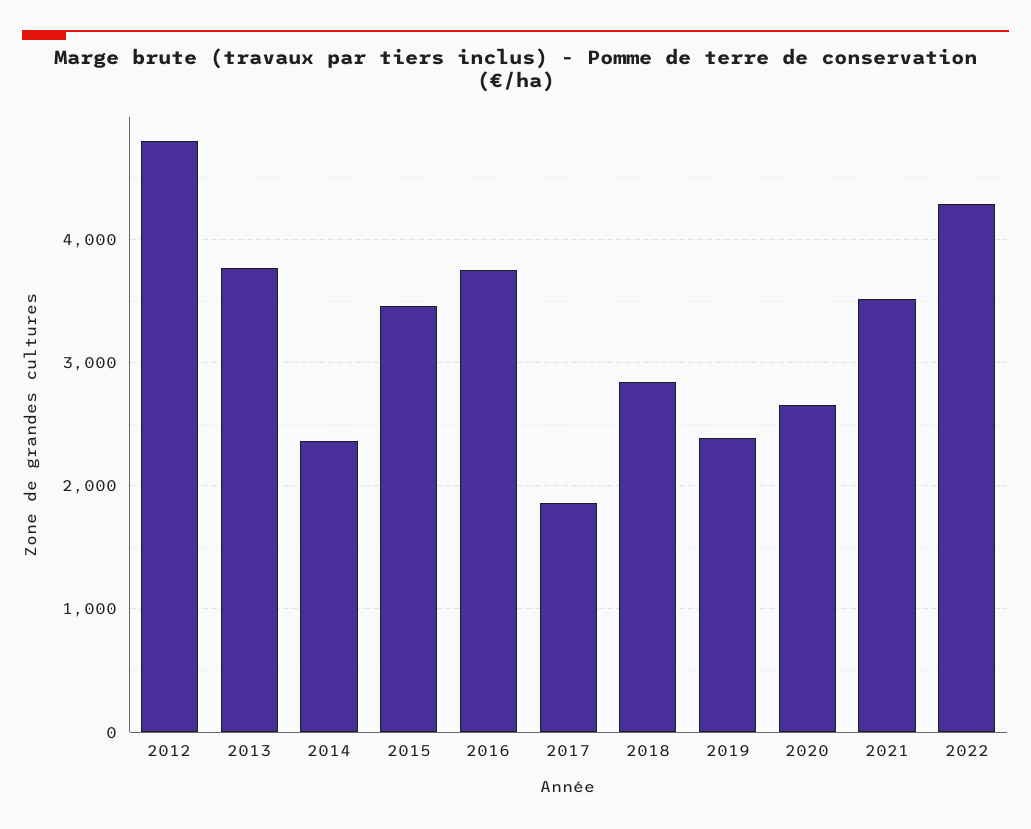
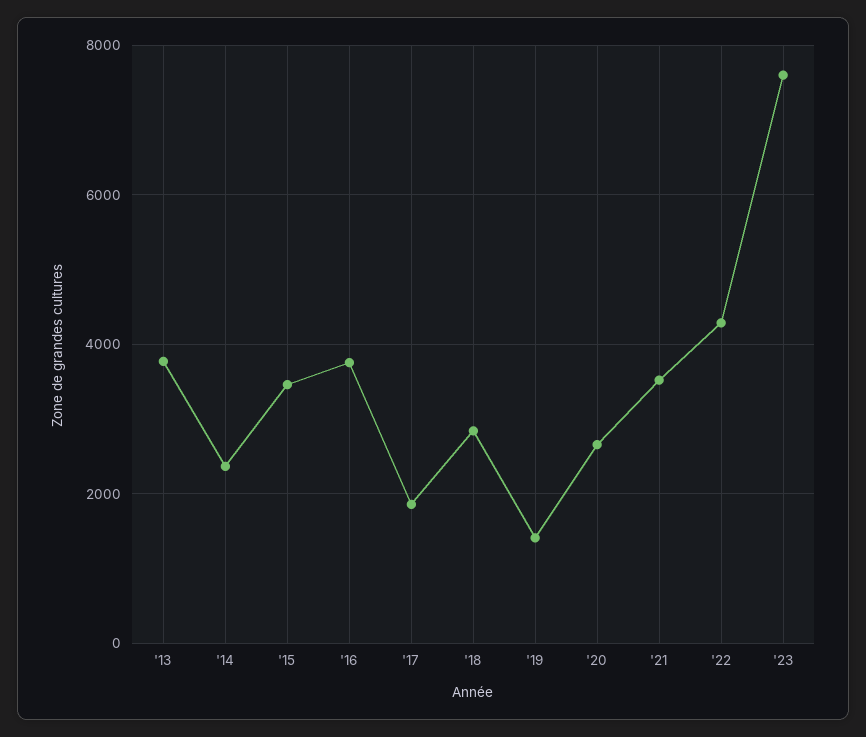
2012: 4800 -> none
2019: 2400 -> 1400
'23: none -> 7600

